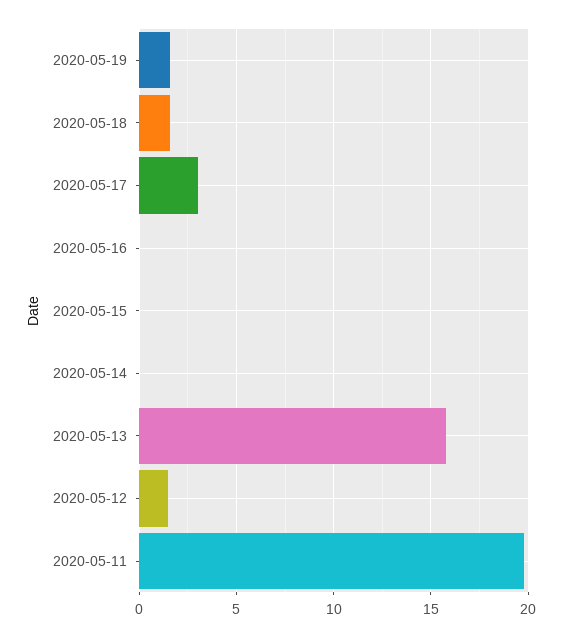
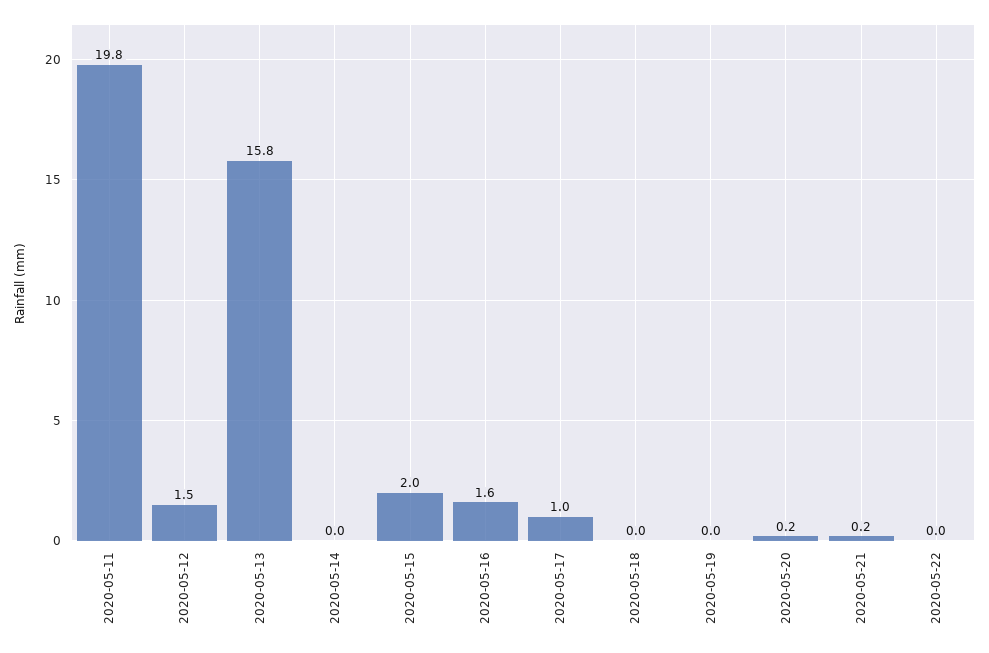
2020-05-19: 1.5 -> 0
2020-05-18: 1.5 -> 0
2020-05-17: 3 -> 1
2020-05-16: 0 -> 1.6
2020-05-15: 0 -> 2
2020-05-20: none -> 0.2
2020-05-21: none -> 0.2
2020-05-22: none -> 0

